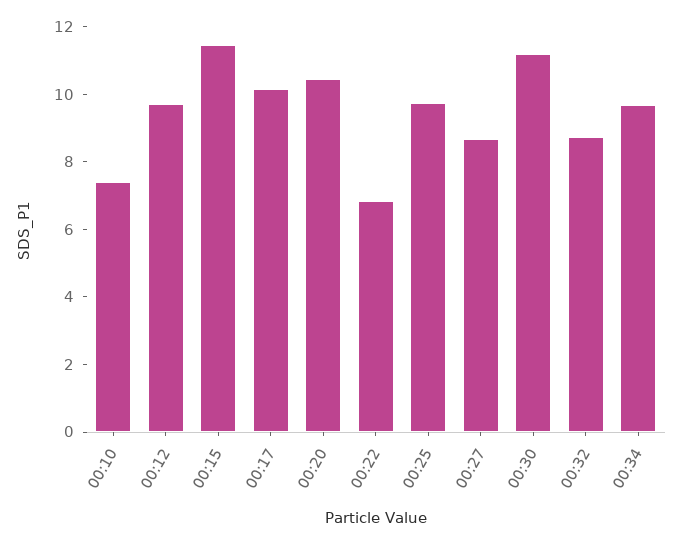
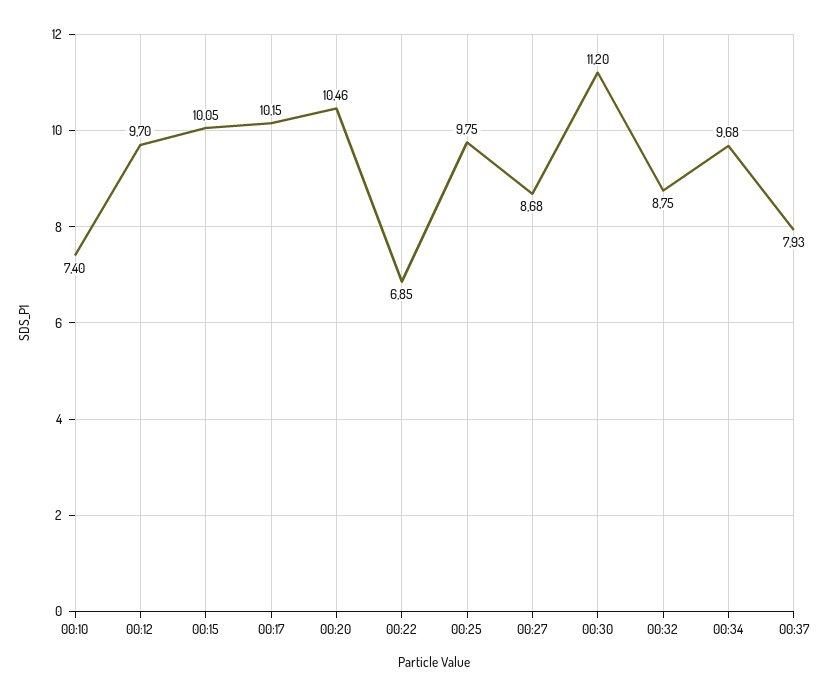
00:15: 11.5 -> 10.05
00:37: none -> 7.93

